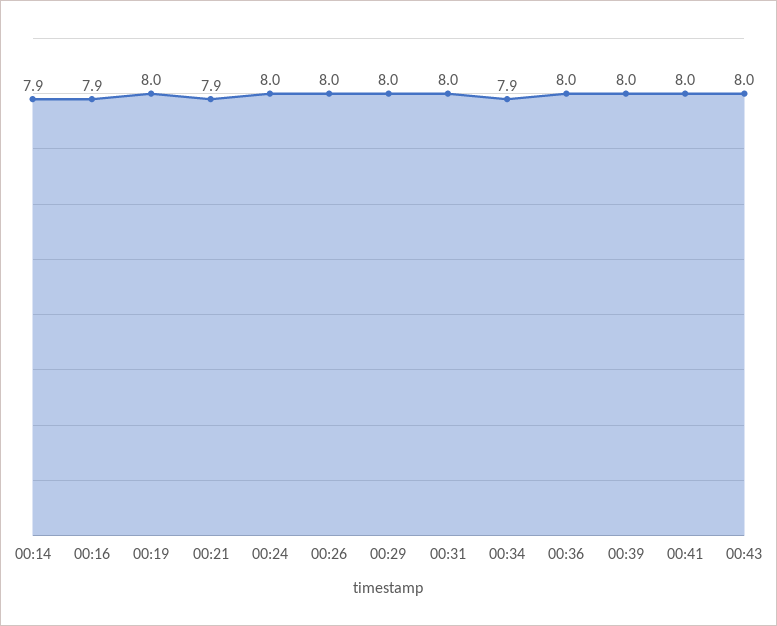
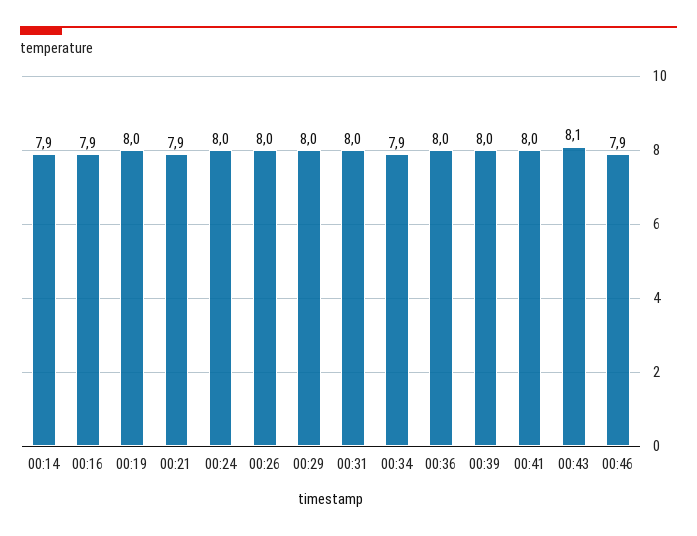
00:43: 8 -> 8.1
00:46: none -> 7.9

